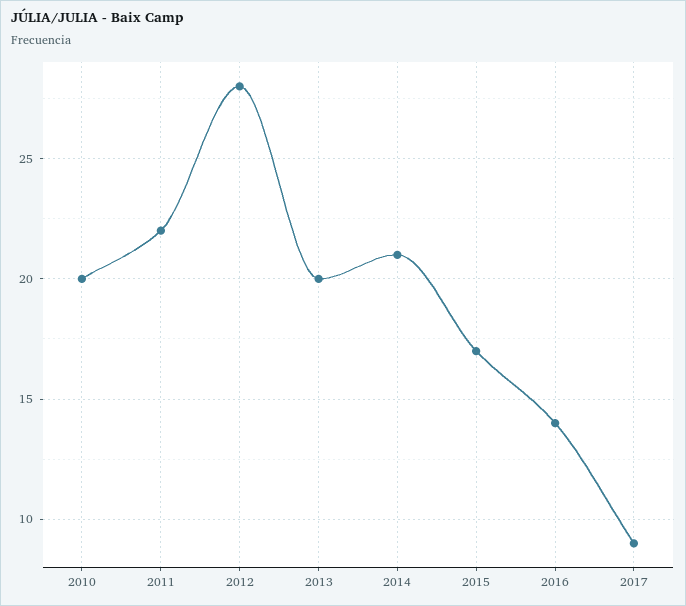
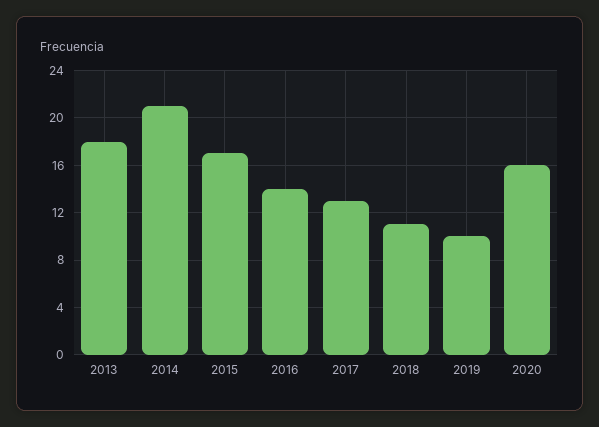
2010: 20 -> none
2011: 22 -> none
2012: 28 -> none
2013: 20 -> 18
2017: 9 -> 13
2018: none -> 11
2019: none -> 10
2020: none -> 16

